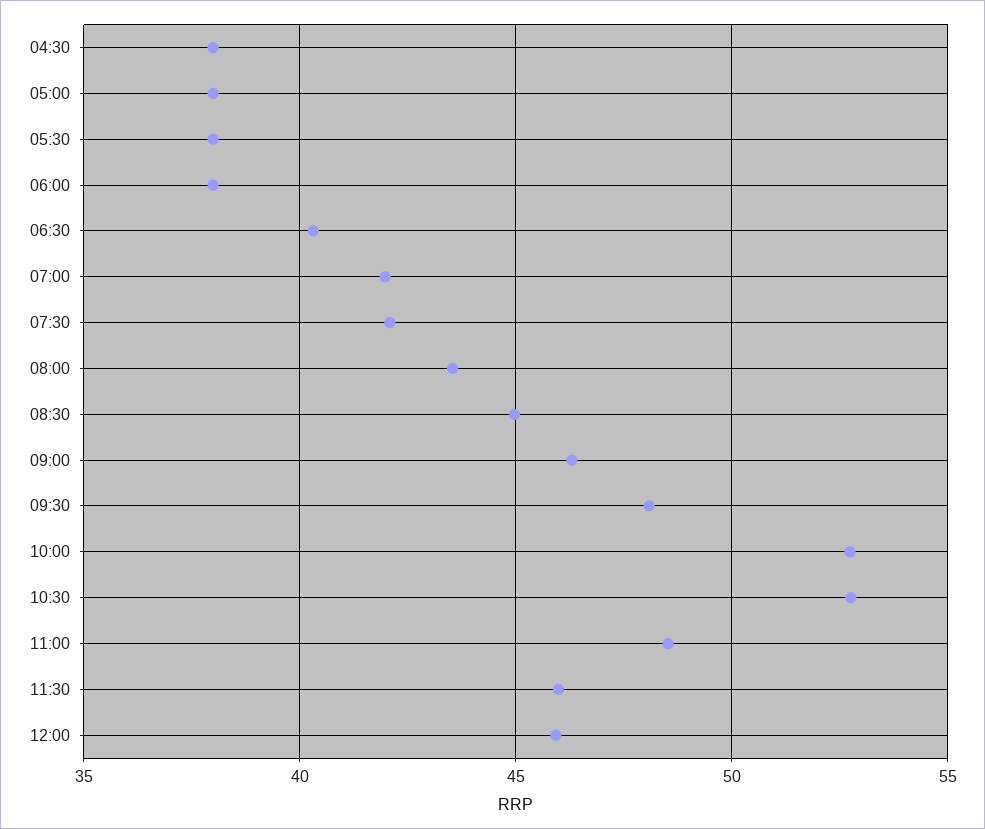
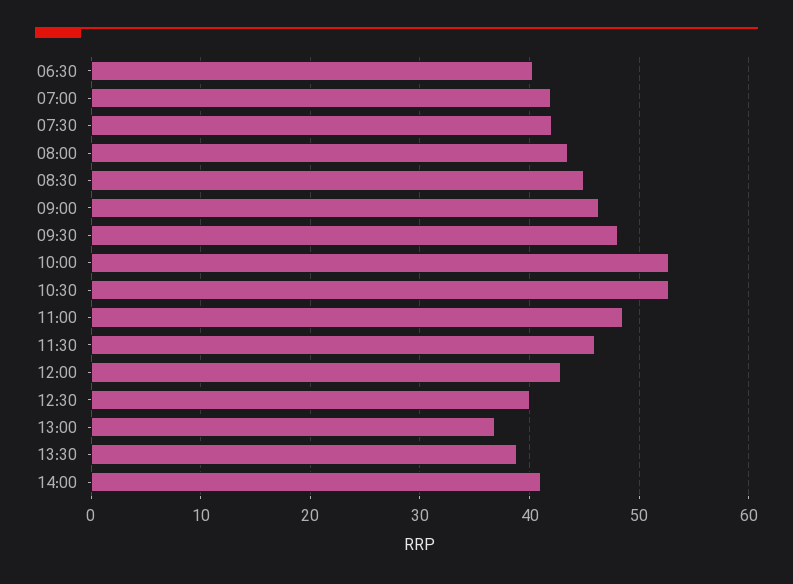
04:30: 38 -> none
05:00: 38 -> none
05:30: 38 -> none
06:00: 38 -> none
12:00: 46 -> 43
12:30: none -> 40
13:00: none -> 37
13:30: none -> 39
14:00: none -> 41

